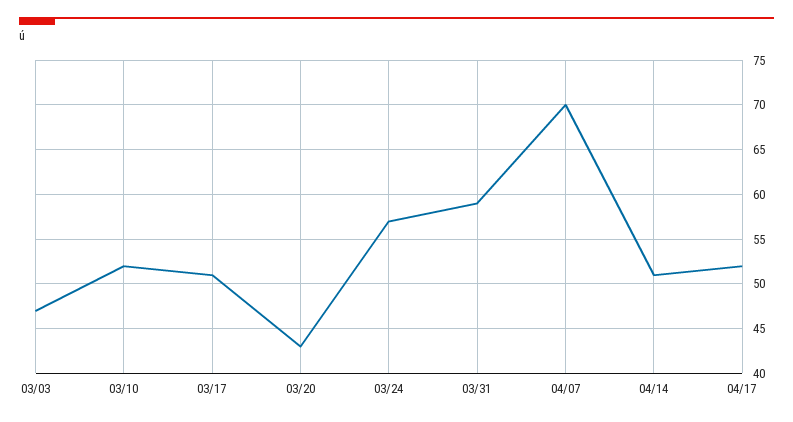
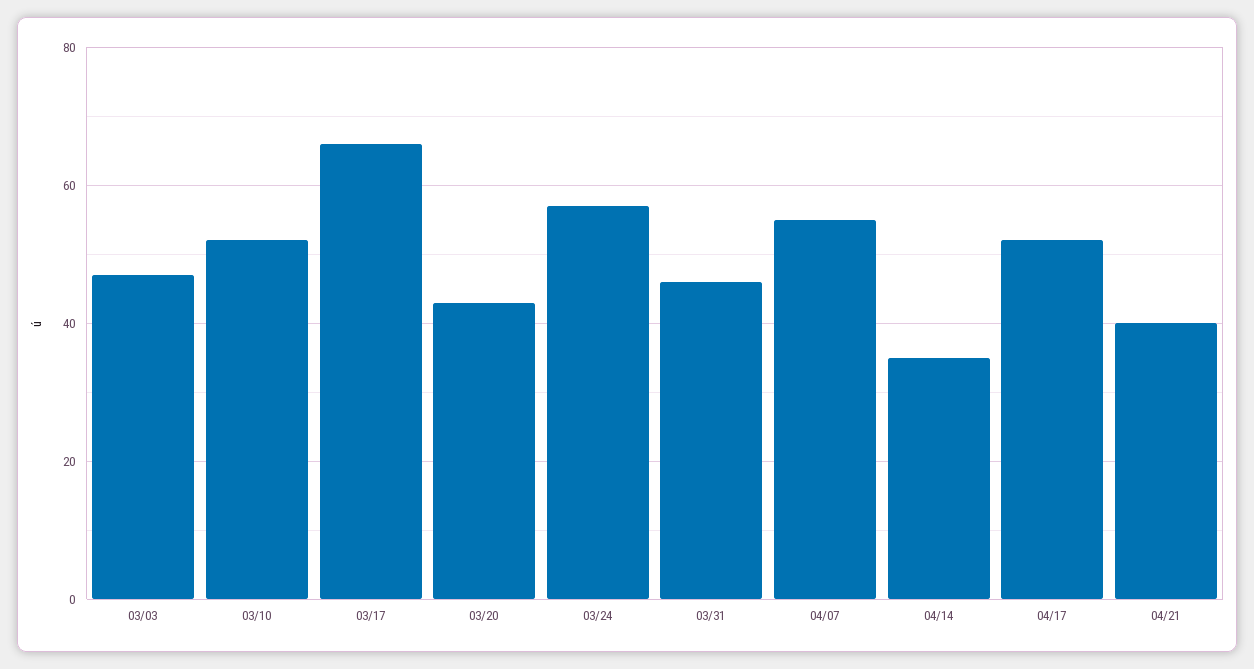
03/17: 51 -> 65
03/31: 59 -> 45
04/07: 70 -> 55
04/14: 51 -> 35
04/21: none -> 40

